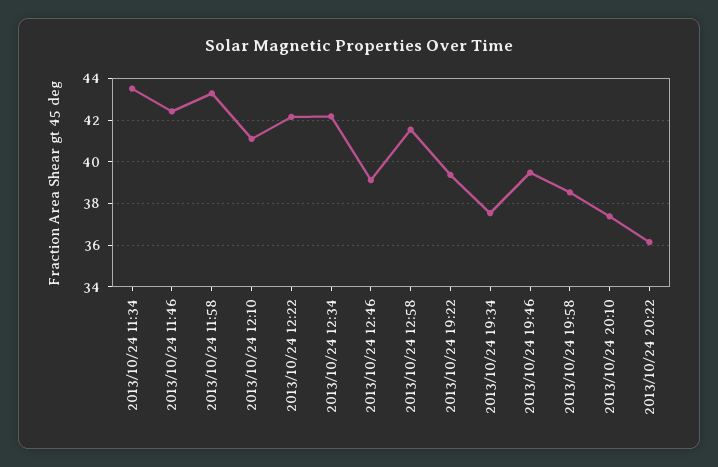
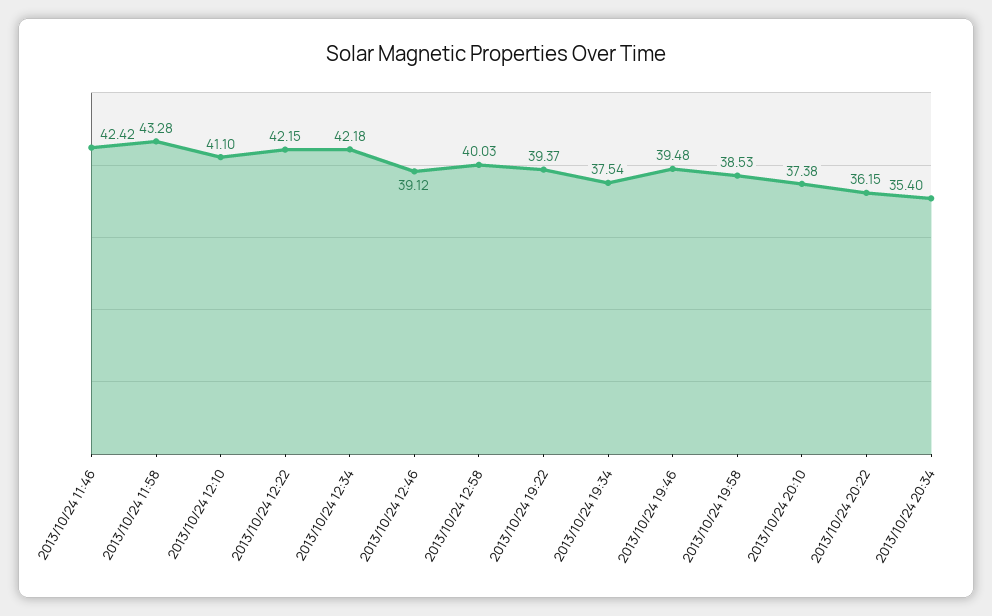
2013/10/24 11:34: 43.5 -> none
2013/10/24 12:58: 41.5 -> 40.03
2013/10/24 20:34: none -> 35.4

